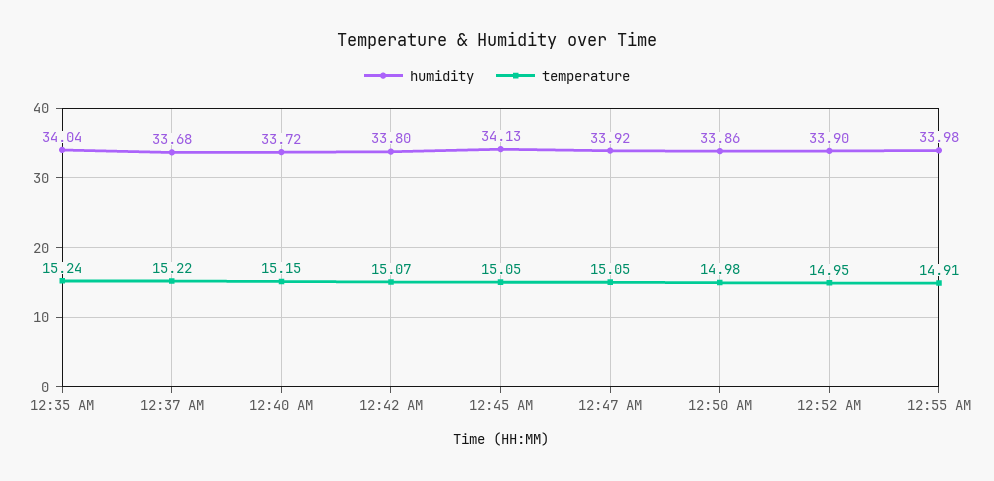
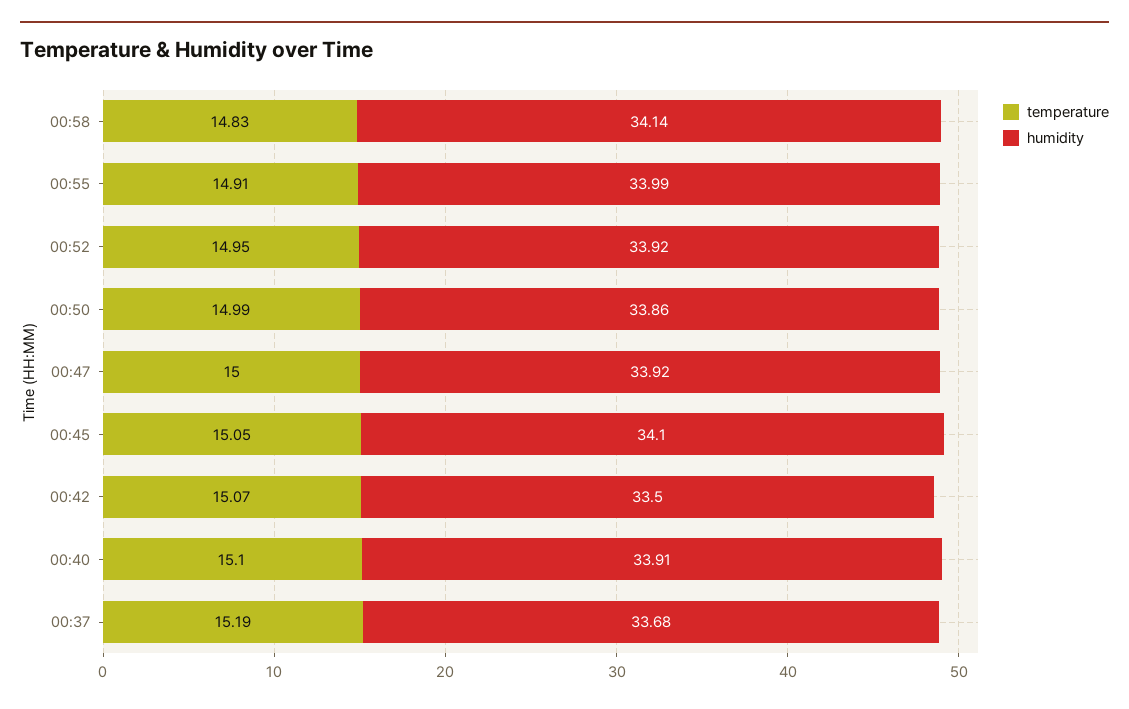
humidity, 12:35 AM: 34.04 -> none
temperature, 12:35 AM: 15.24 -> none
temperature, 12:37 AM: 15.22 -> 15.19
humidity, 12:40 AM: 33.72 -> 33.91
temperature, 12:40 AM: 15.15 -> 15.1
humidity, 12:42 AM: 33.8 -> 33.5
humidity, 12:45 AM: 34.13 -> 34.1
temperature, 12:47 AM: 15.05 -> 15
temperature, 12:50 AM: 14.98 -> 14.99
humidity, 12:52 AM: 33.9 -> 33.92
humidity, 12:55 AM: 33.98 -> 33.99
temperature, 00:58: none -> 14.83
humidity, 00:58: none -> 34.14

